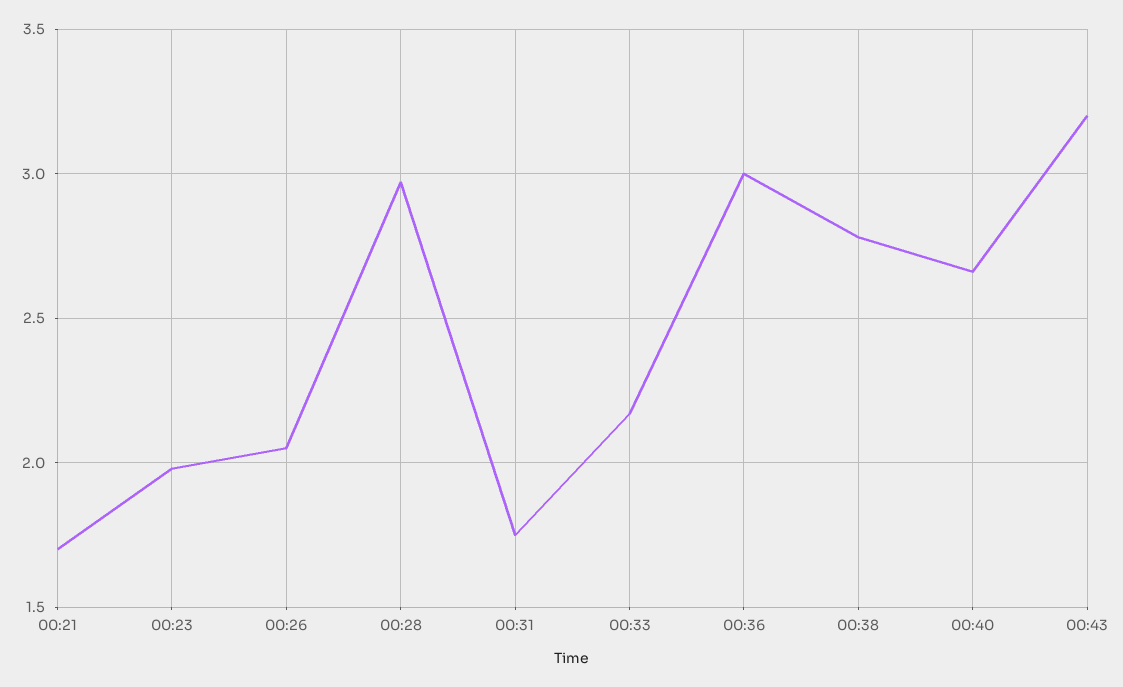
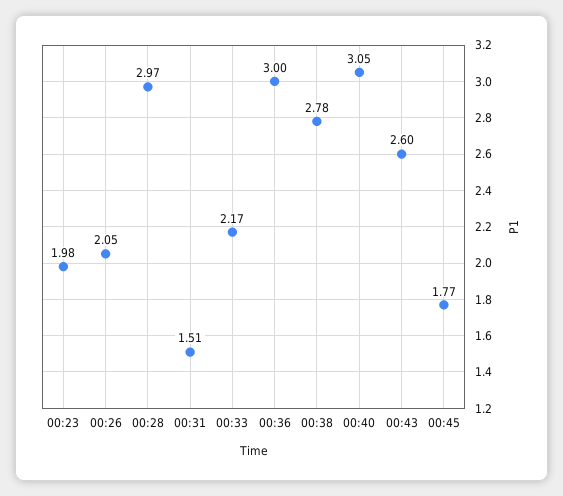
00:21: 1.7 -> none
00:31: 1.75 -> 1.51
00:40: 2.65 -> 3.05
00:43: 3.2 -> 2.6
00:45: none -> 1.77

